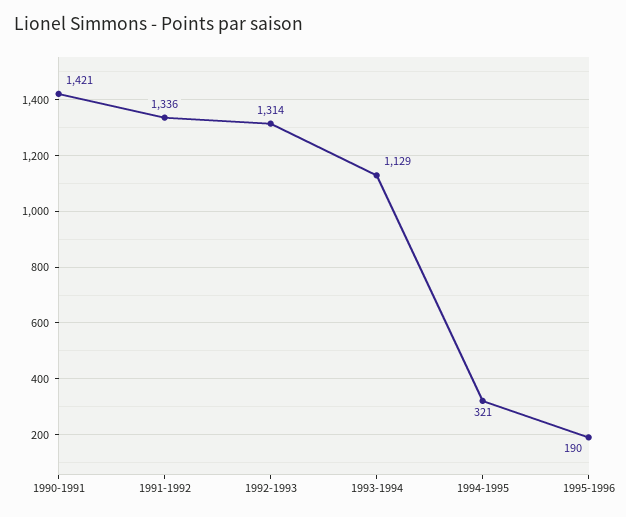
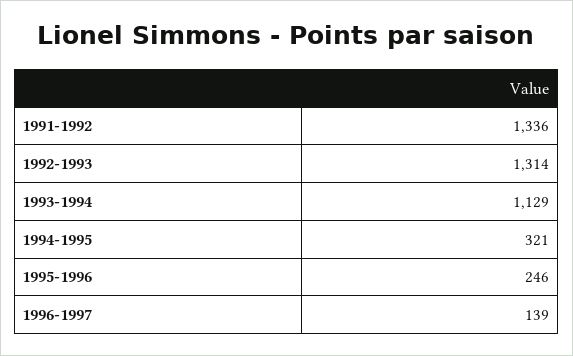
1990-1991: 1421 -> none
1995-1996: 190 -> 246
1996-1997: none -> 139

